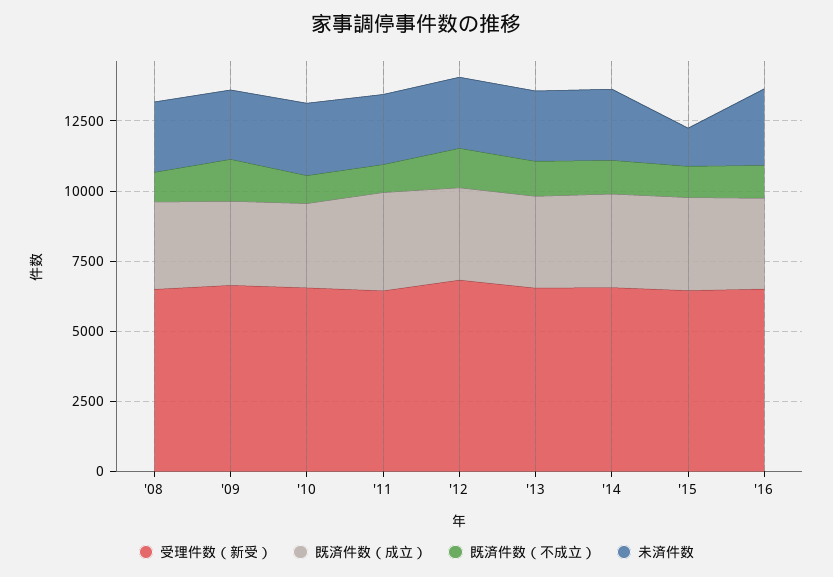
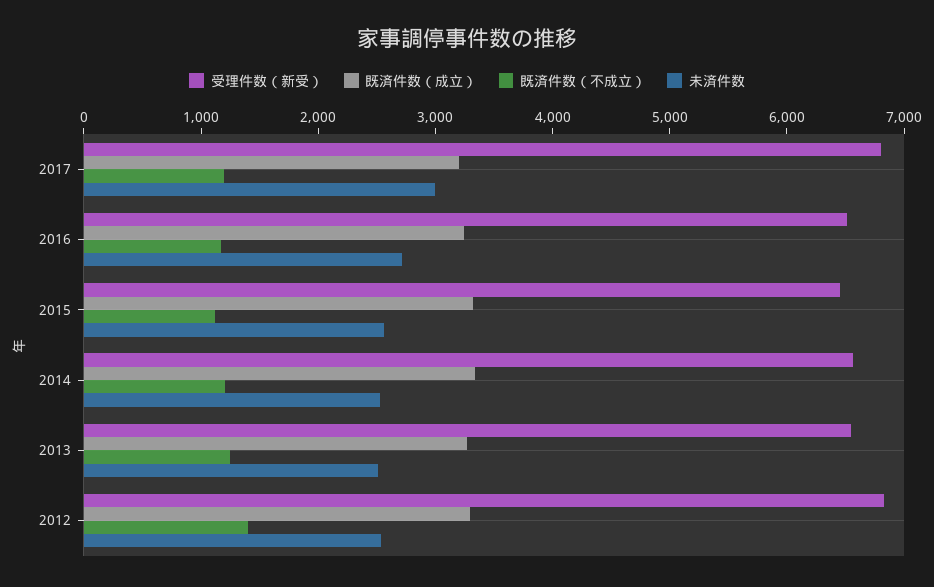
受理件数（新受）, '08: 6500 -> none
既済件数（成立）, '08: 3000 -> none
既済件数（不成立）, '08: 1000 -> none
未済件数, '08: 2500 -> none
受理件数（新受）, '09: 6500 -> none
既済件数（成立）, '09: 3000 -> none
既済件数（不成立）, '09: 1500 -> none
未済件数, '09: 2500 -> none
受理件数（新受）, '10: 6500 -> none
既済件数（成立）, '10: 3000 -> none
既済件数（不成立）, '10: 1000 -> none
未済件数, '10: 2500 -> none
受理件数（新受）, '11: 6500 -> none
既済件数（成立）, '11: 3500 -> none
既済件数（不成立）, '11: 1000 -> none
未済件数, '11: 2500 -> none
未済件数, '15: 1500 -> 2600
受理件数（新受）, 2017: none -> 6800
既済件数（成立）, 2017: none -> 3200
既済件数（不成立）, 2017: none -> 1200
未済件数, 2017: none -> 3000

